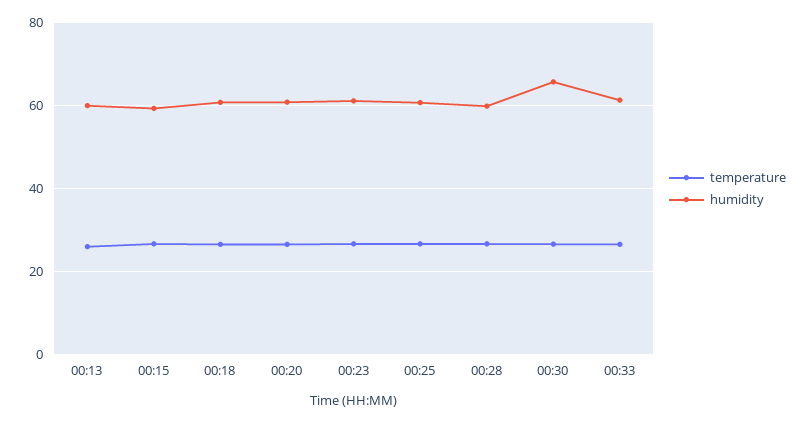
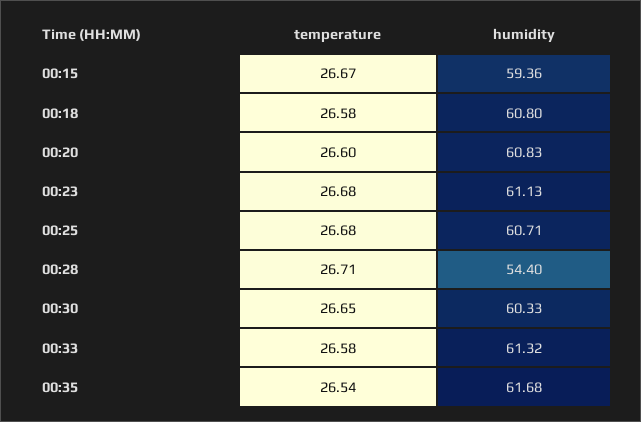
temperature, 00:13: 26 -> none
humidity, 00:13: 60 -> none
humidity, 00:28: 60 -> 54.4
humidity, 00:30: 66 -> 60.33
temperature, 00:35: none -> 26.54
humidity, 00:35: none -> 61.68

